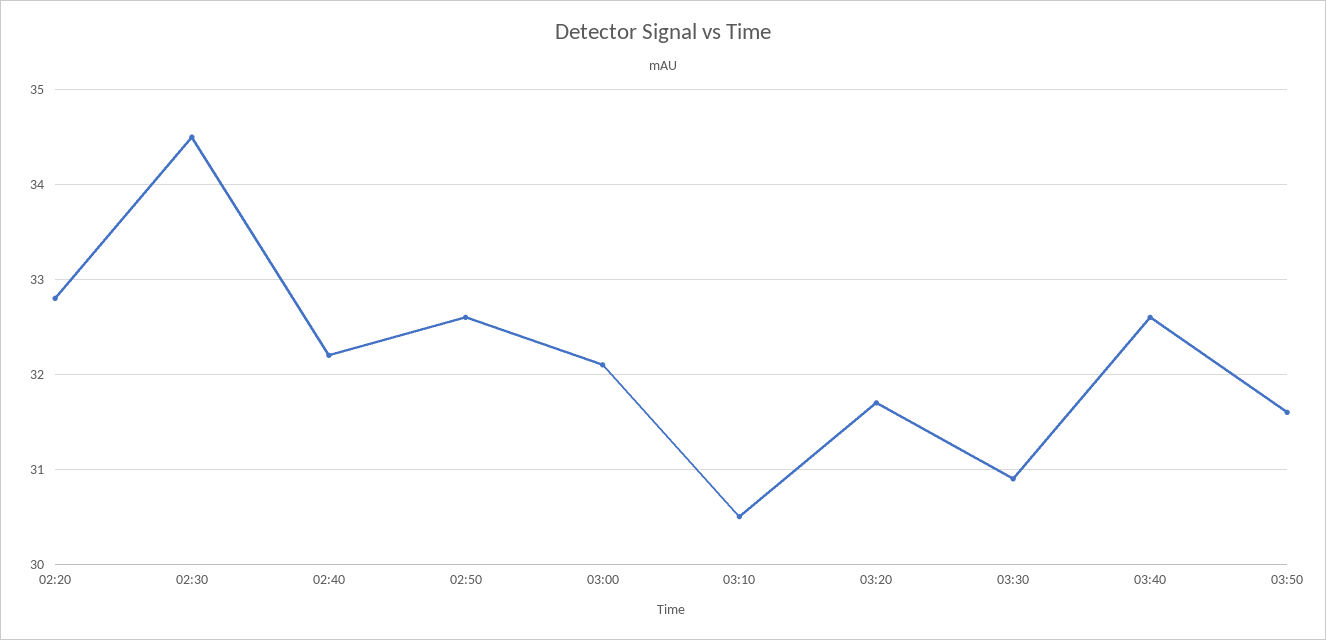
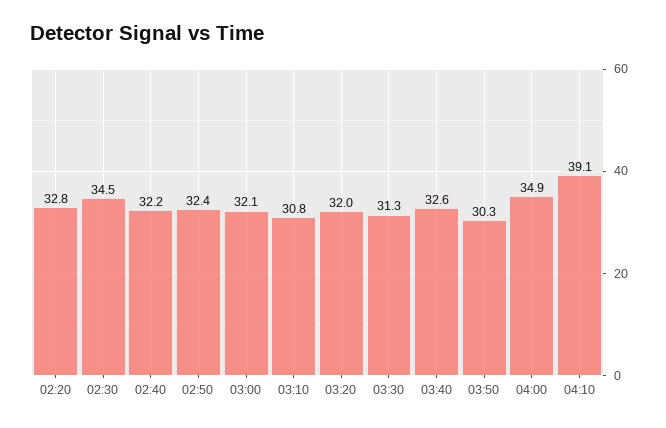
02:50: 32.6 -> 32.4
03:10: 30.5 -> 30.8
03:20: 31.7 -> 32
03:30: 30.9 -> 31.3
03:50: 31.6 -> 30.3
04:00: none -> 34.9
04:10: none -> 39.1

